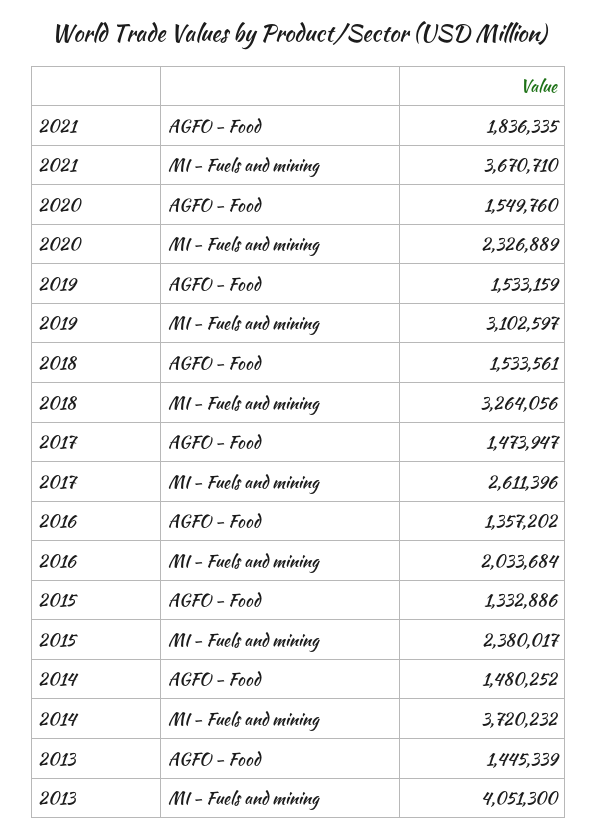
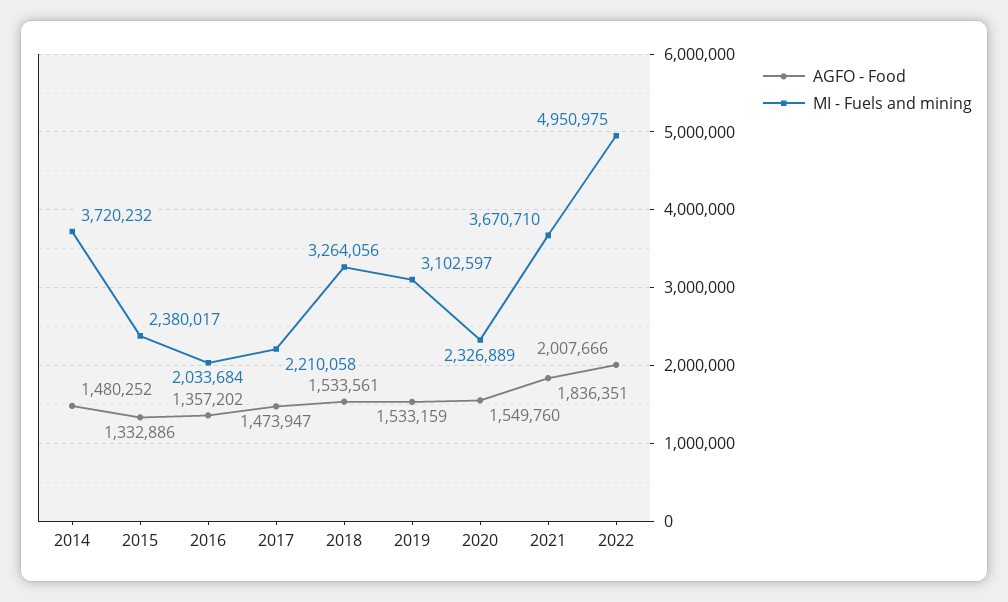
AGFO - Food, 2021: 1836335 -> 1836351
MI - Fuels and mining, 2017: 2611396 -> 2210058
AGFO - Food, 2013: 1445339 -> none
MI - Fuels and mining, 2013: 4051300 -> none
AGFO - Food, 2022: none -> 2007666
MI - Fuels and mining, 2022: none -> 4950975

